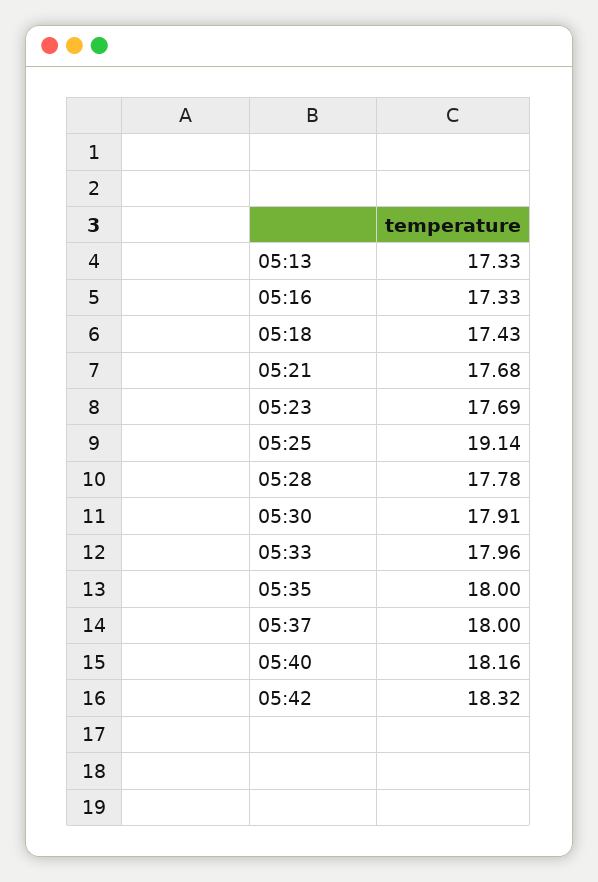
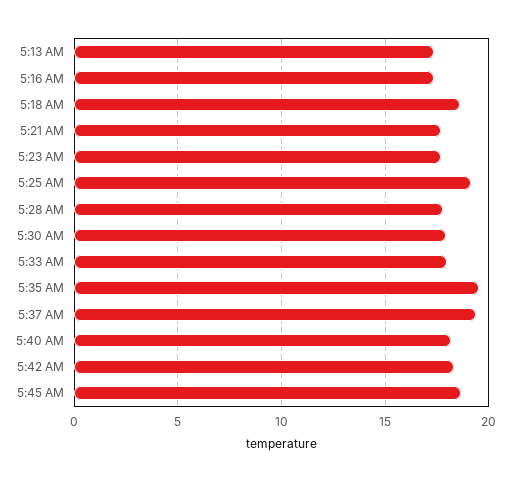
05:18: 17.43 -> 18.5
05:35: 18 -> 19.5
05:37: 18 -> 19.5
5:45 AM: none -> 18.5

